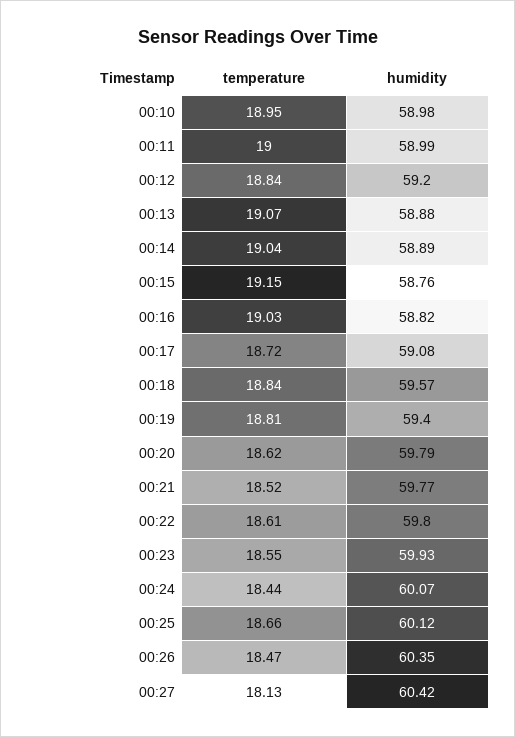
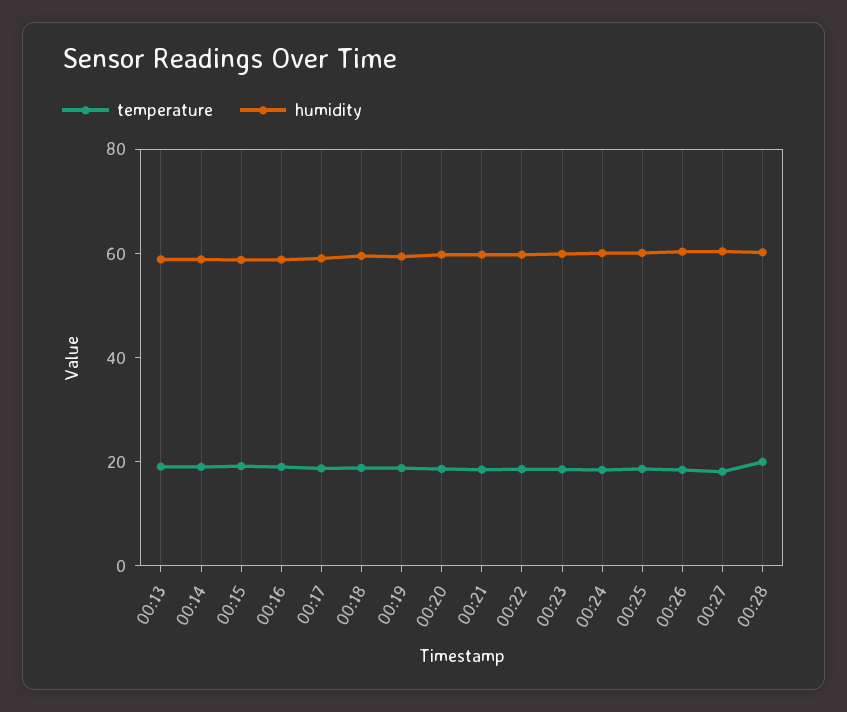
temperature, 00:10: 18.95 -> none
humidity, 00:10: 58.98 -> none
temperature, 00:11: 19 -> none
humidity, 00:11: 58.99 -> none
temperature, 00:12: 18.84 -> none
humidity, 00:12: 59.2 -> none
temperature, 00:28: none -> 20
humidity, 00:28: none -> 60

